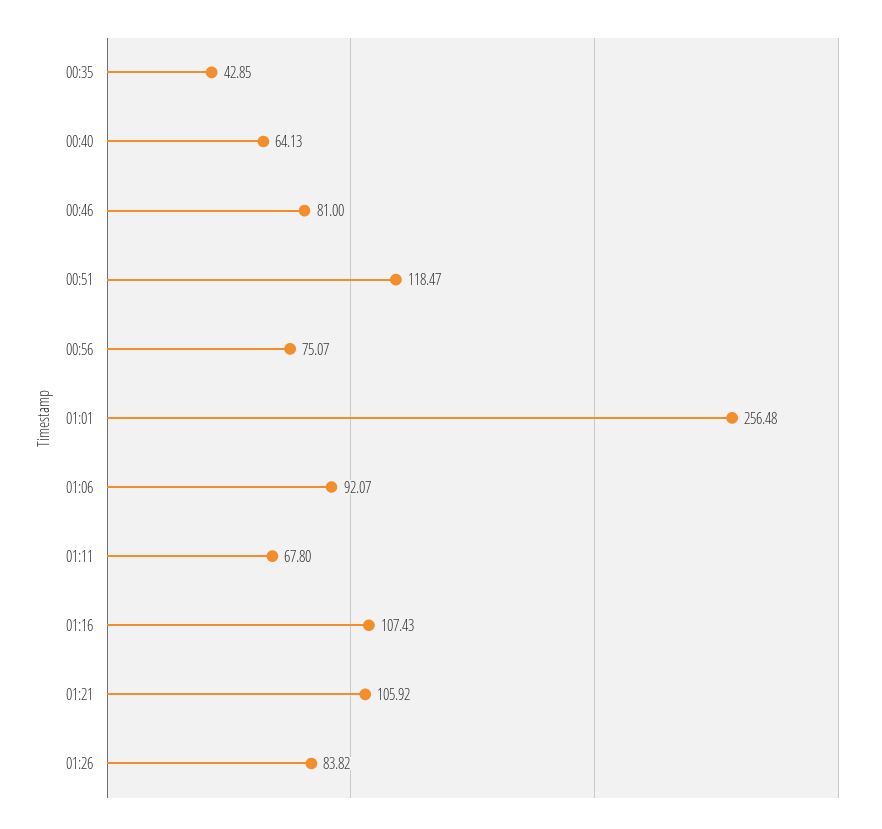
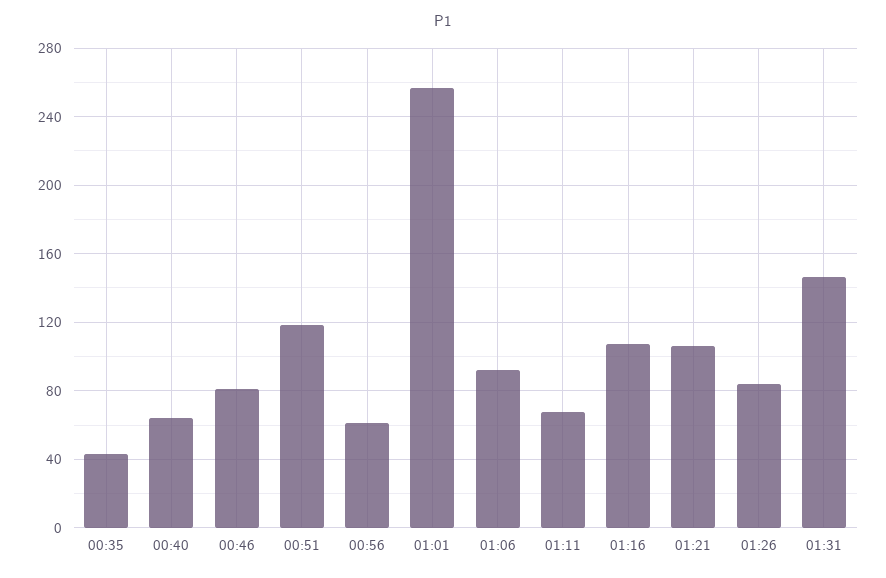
00:56: 75.07 -> 60
01:31: none -> 145

